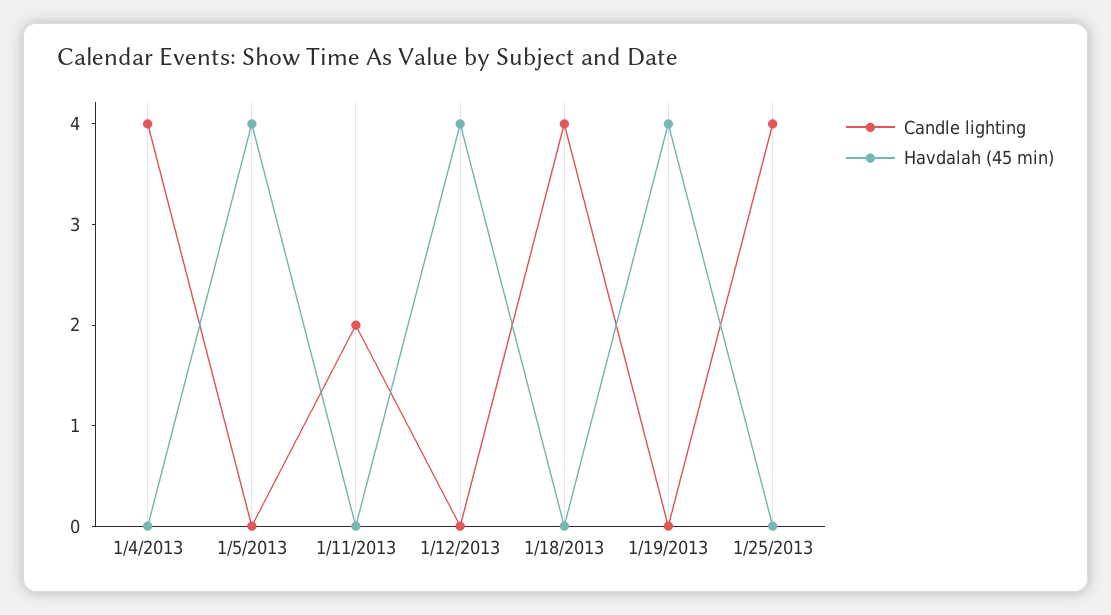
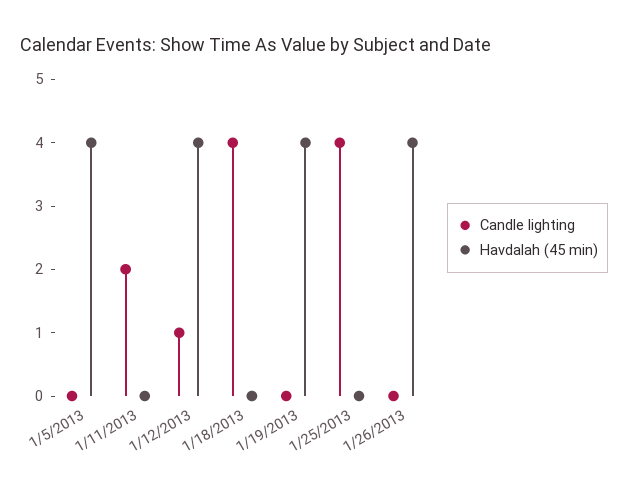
Candle lighting, 1/4/2013: 4 -> none
Havdalah (45 min), 1/4/2013: 0 -> none
Candle lighting, 1/12/2013: 0 -> 1
Candle lighting, 1/26/2013: none -> 0
Havdalah (45 min), 1/26/2013: none -> 4

